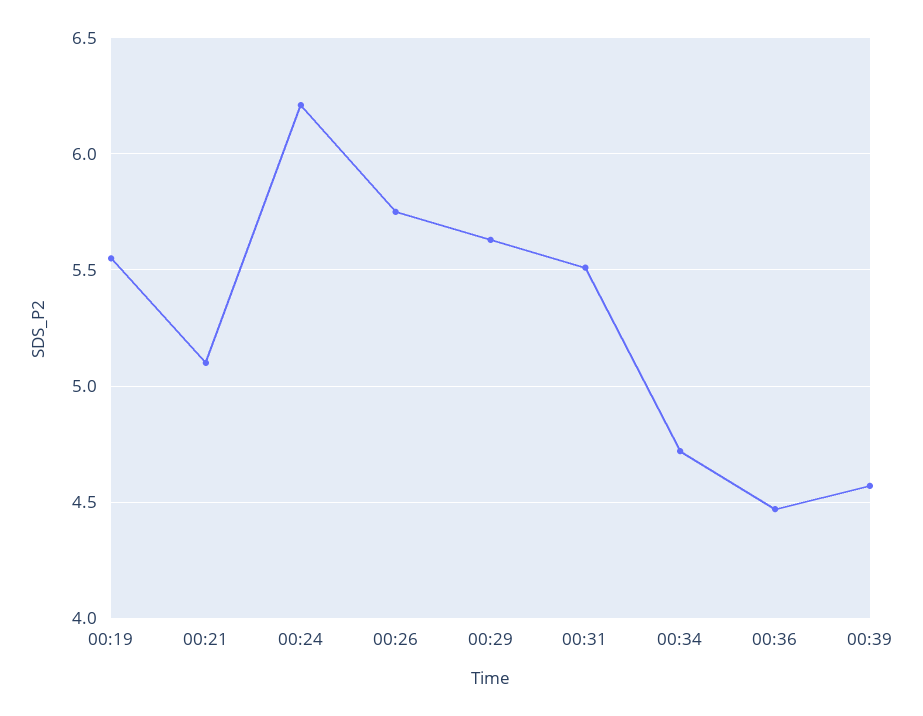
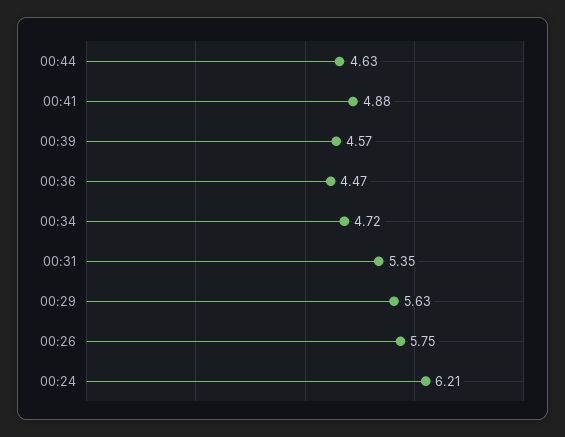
00:19: 5.55 -> none
00:21: 5.1 -> none
00:31: 5.5 -> 5.35
00:44: none -> 4.63
00:41: none -> 4.88

